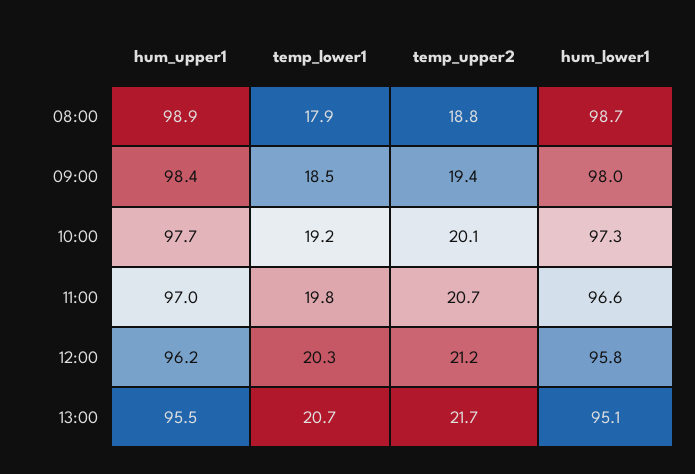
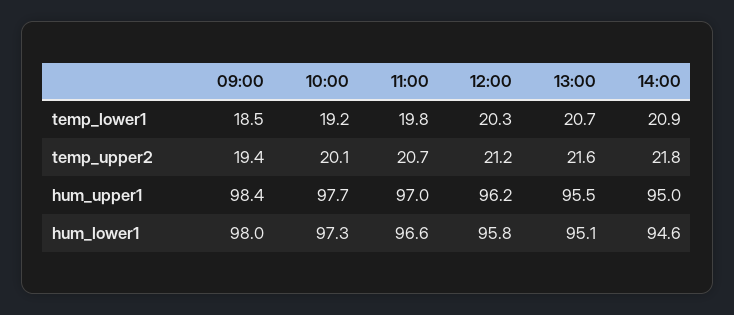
hum_upper1, 08:00: 98.9 -> none
temp_lower1, 08:00: 17.9 -> none
temp_upper2, 08:00: 18.8 -> none
hum_lower1, 08:00: 98.7 -> none
temp_upper2, 13:00: 21.7 -> 21.6
temp_lower1, 14:00: none -> 20.9
temp_upper2, 14:00: none -> 21.8
hum_upper1, 14:00: none -> 95
hum_lower1, 14:00: none -> 94.6

